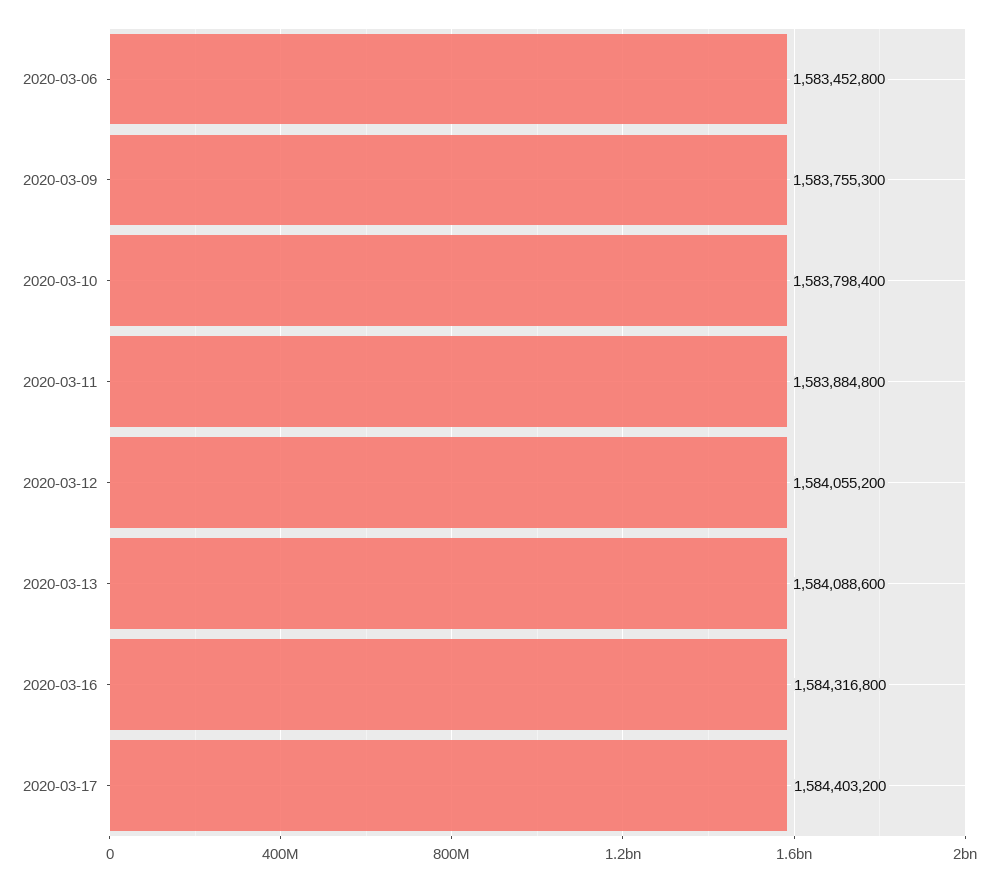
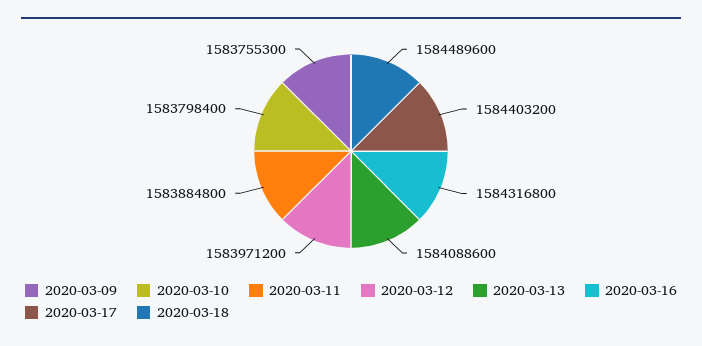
2020-03-06: 1583452800 -> none
2020-03-12: 1584055200 -> 1583971200
2020-03-18: none -> 1584489600

